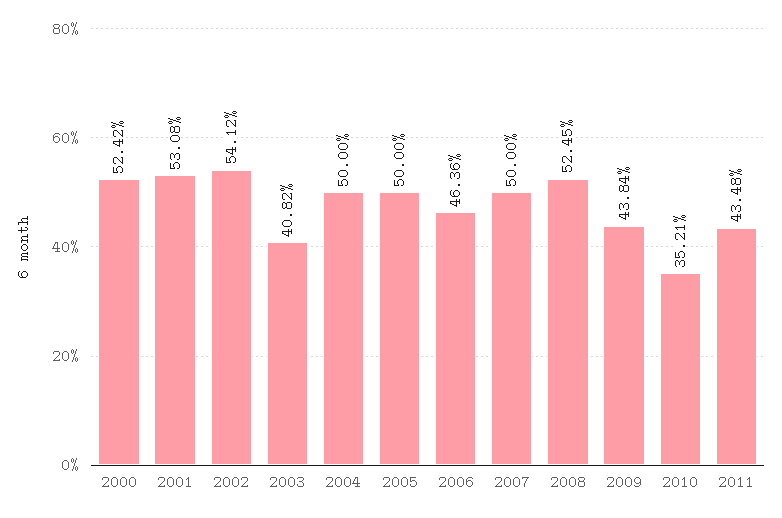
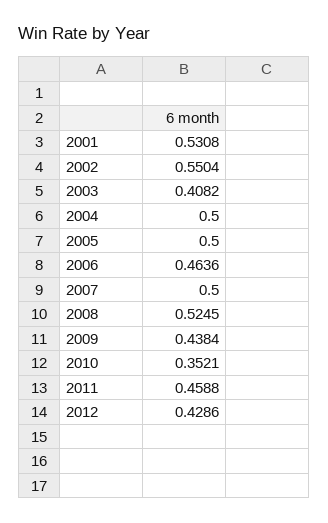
2000: 0.5242 -> none
2002: 0.5412 -> 0.5504
2011: 0.4348 -> 0.4588
2012: none -> 0.4286

